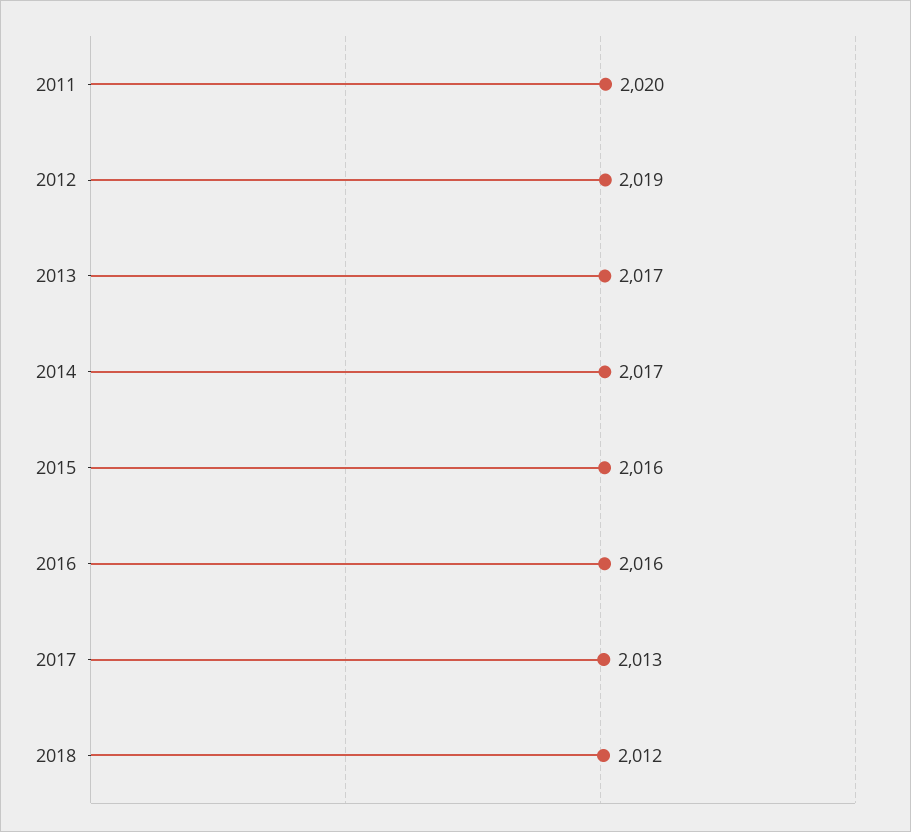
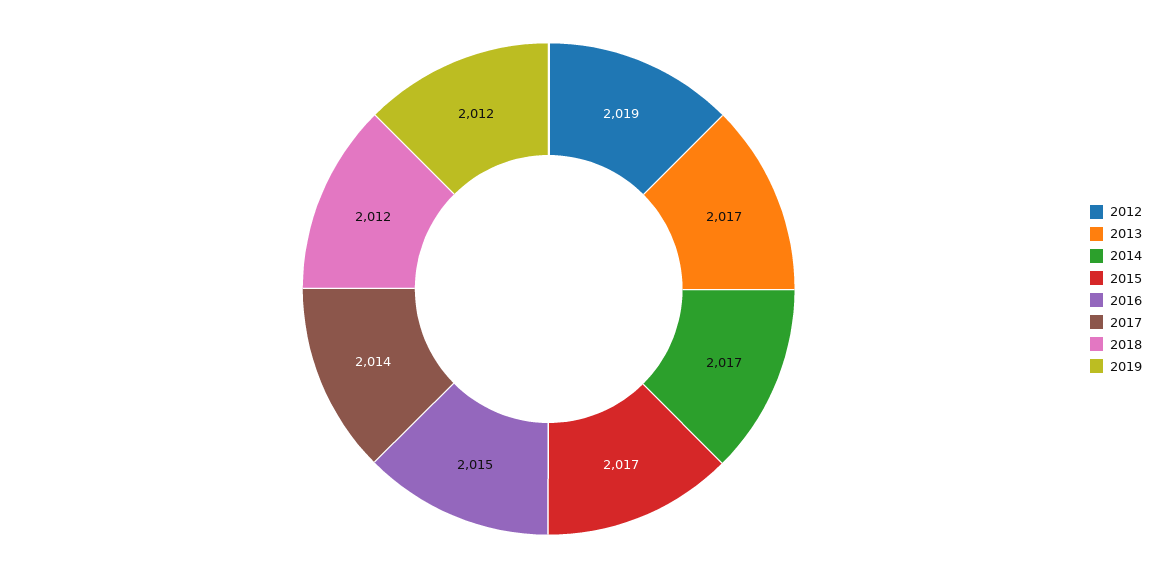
2011: 2020 -> none
2015: 2016 -> 2017
2016: 2016 -> 2015
2017: 2013 -> 2014
2019: none -> 2012

